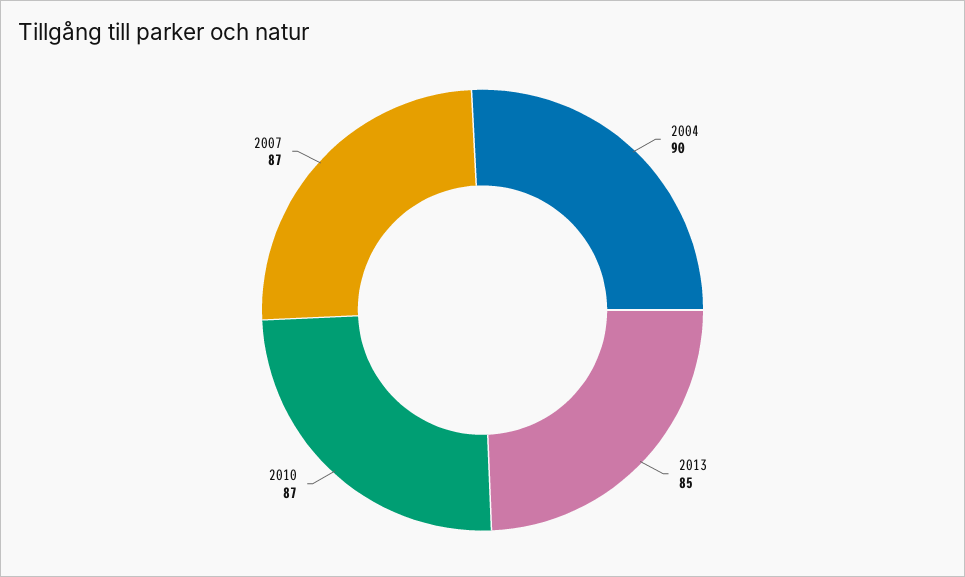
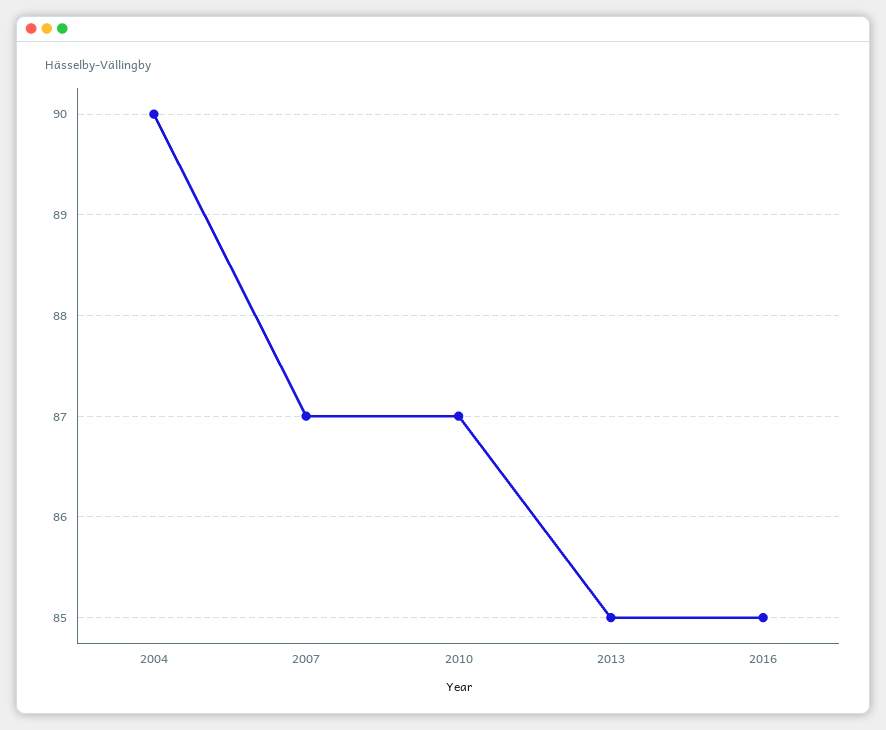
2016: none -> 85

